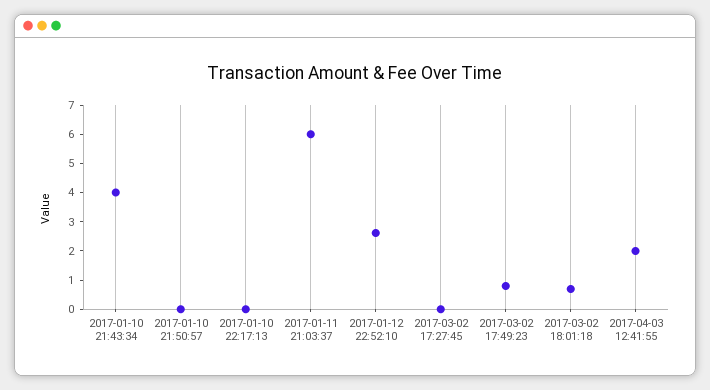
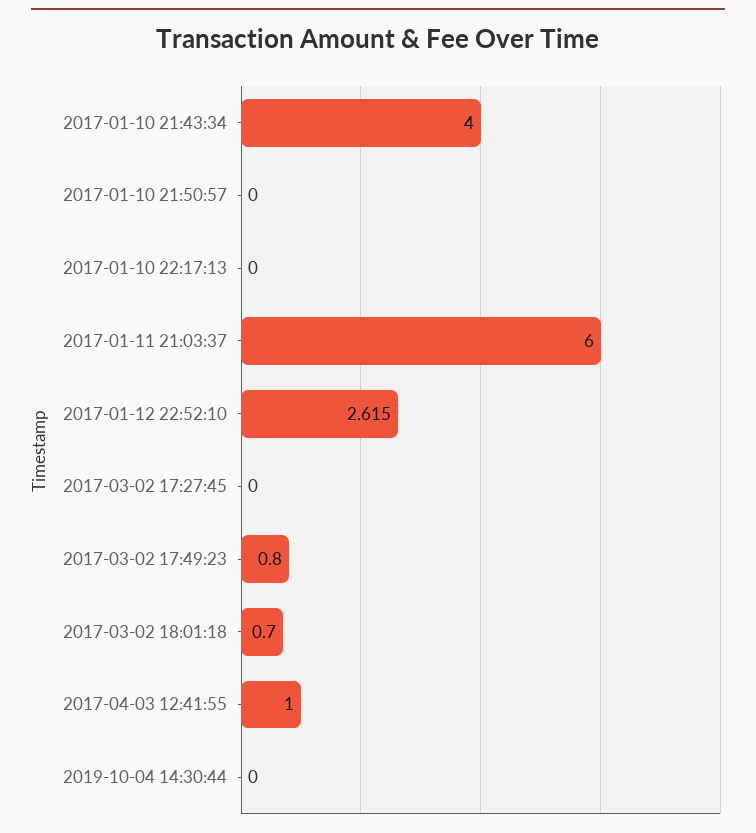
2017-04-03 12:41:55: 2 -> 1
2019-10-04 14:30:44: none -> 0

